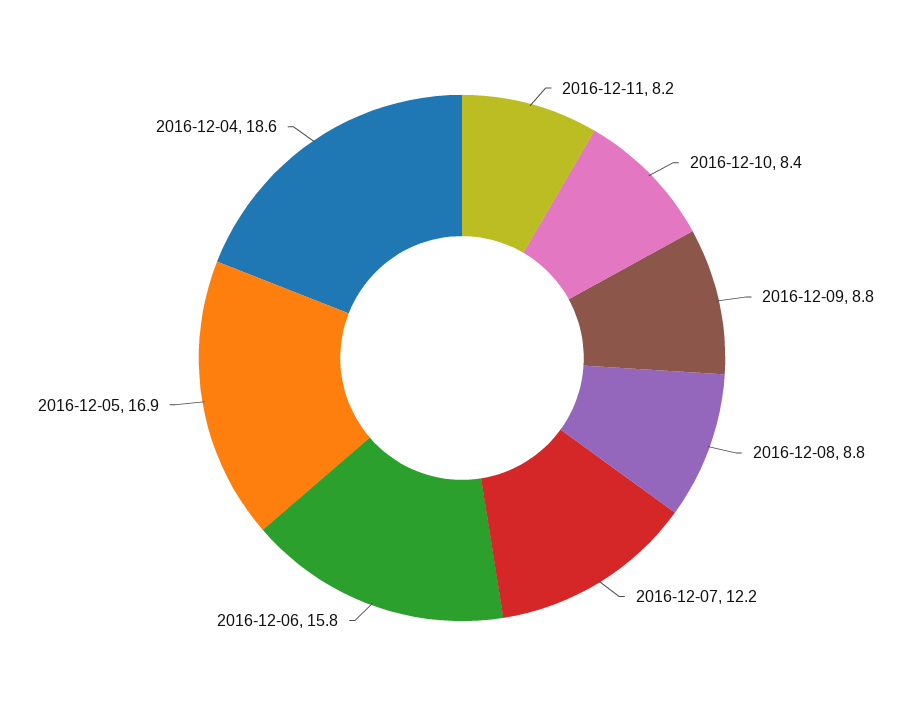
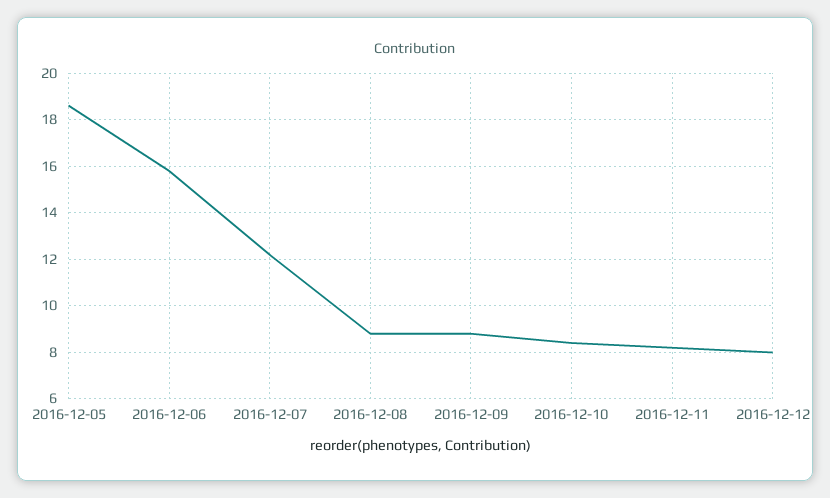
2016-12-05: 16.9 -> 18.5
2016-12-04: 18.6 -> none
2016-12-12: none -> 8

